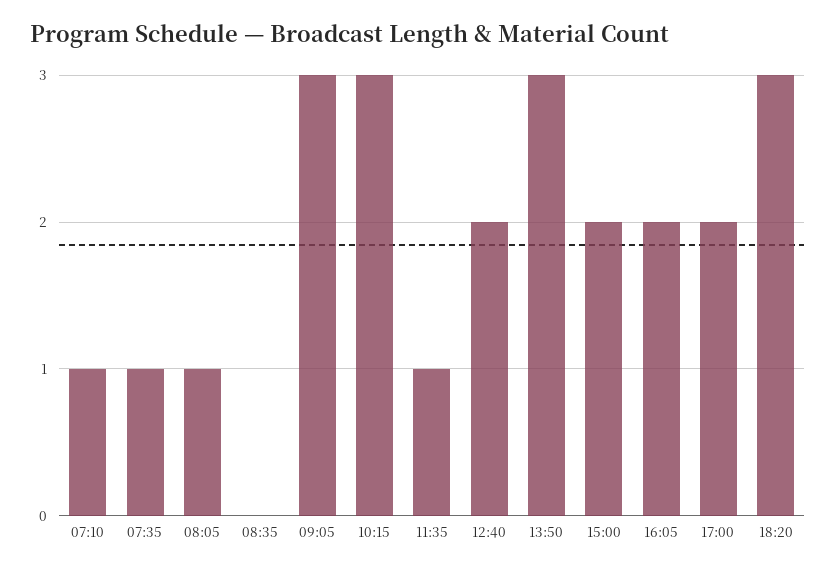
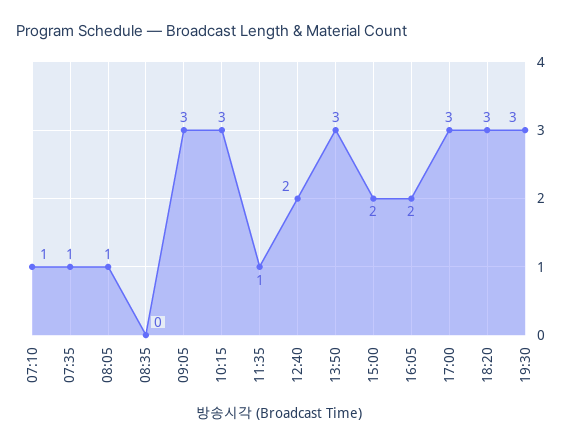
17:00: 2 -> 3
19:30: none -> 3

